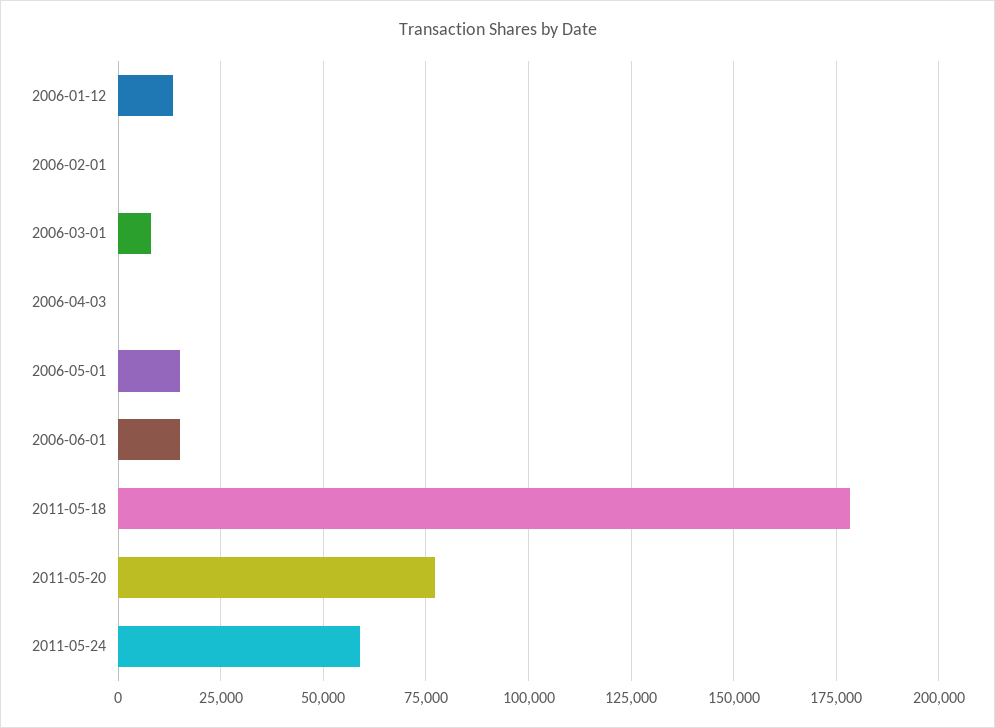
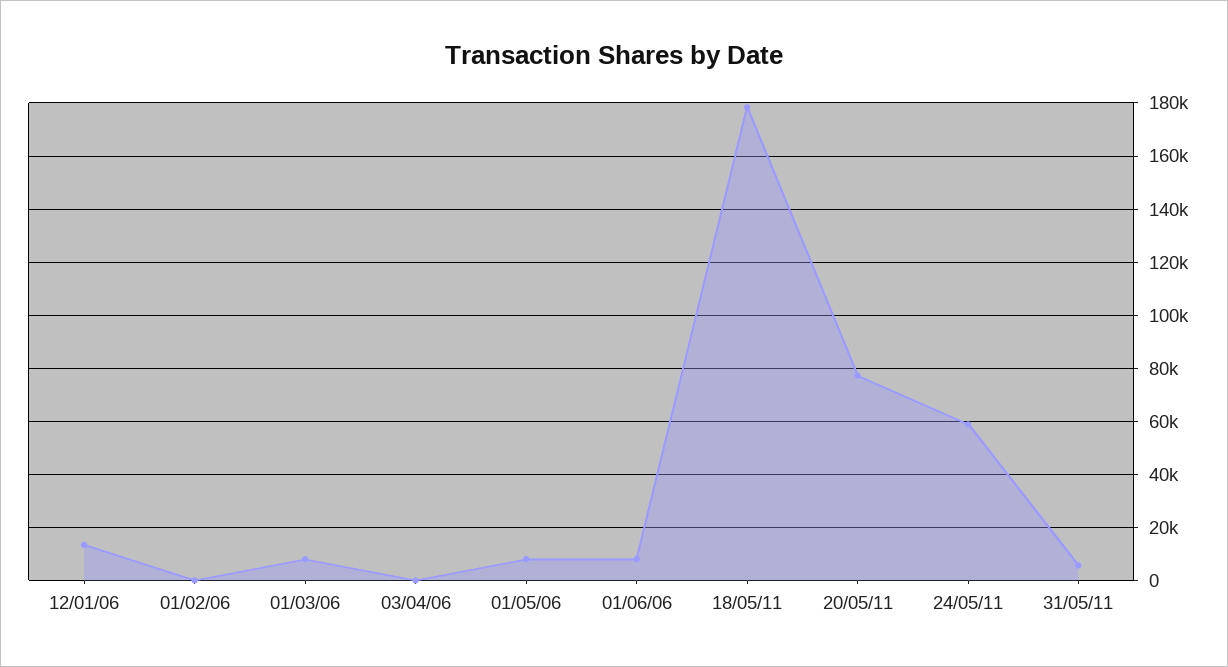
2006-05-01: 15000 -> 7500
2006-06-01: 15000 -> 7500
31/05/11: none -> 5000

